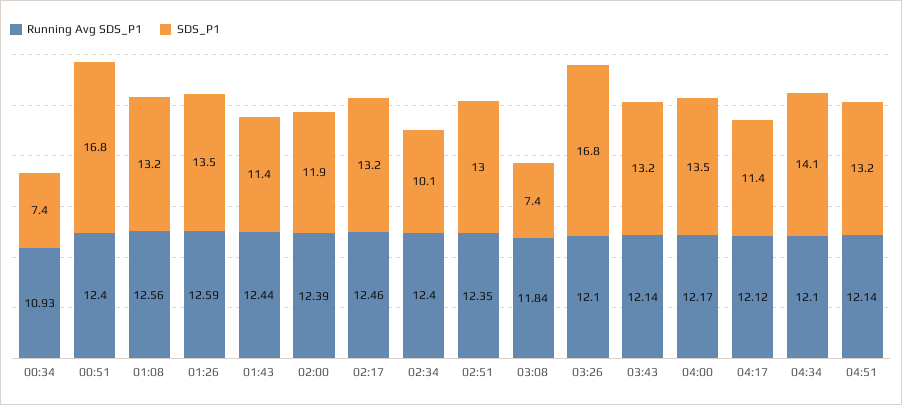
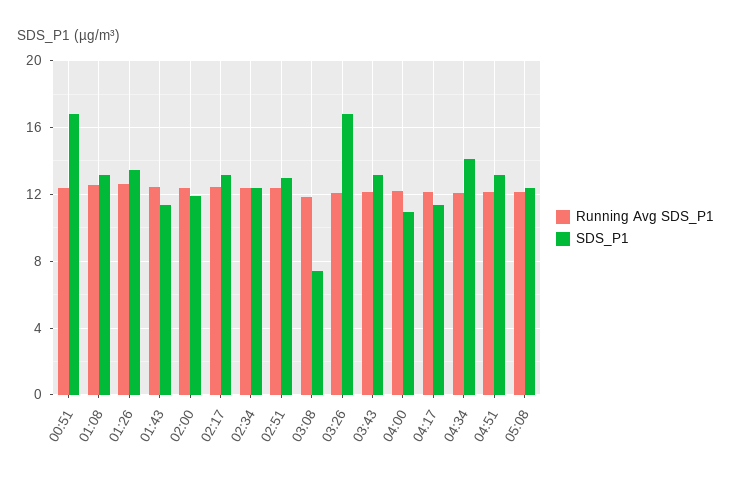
Running Avg SDS_P1, 00:34: 10.93 -> none
SDS_P1, 00:34: 7.4 -> none
SDS_P1, 02:34: 10.1 -> 12.5
SDS_P1, 04:00: 13.5 -> 11
Running Avg SDS_P1, 05:08: none -> 12
SDS_P1, 05:08: none -> 12.5

